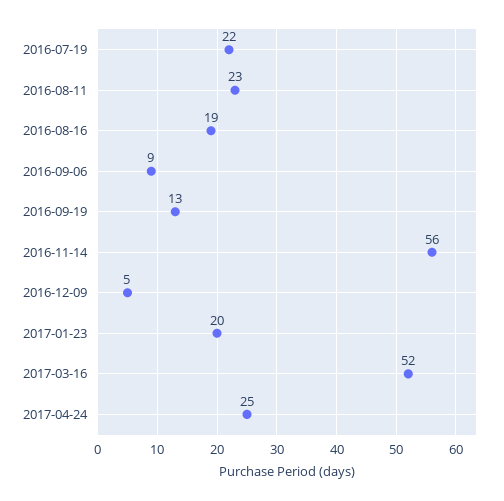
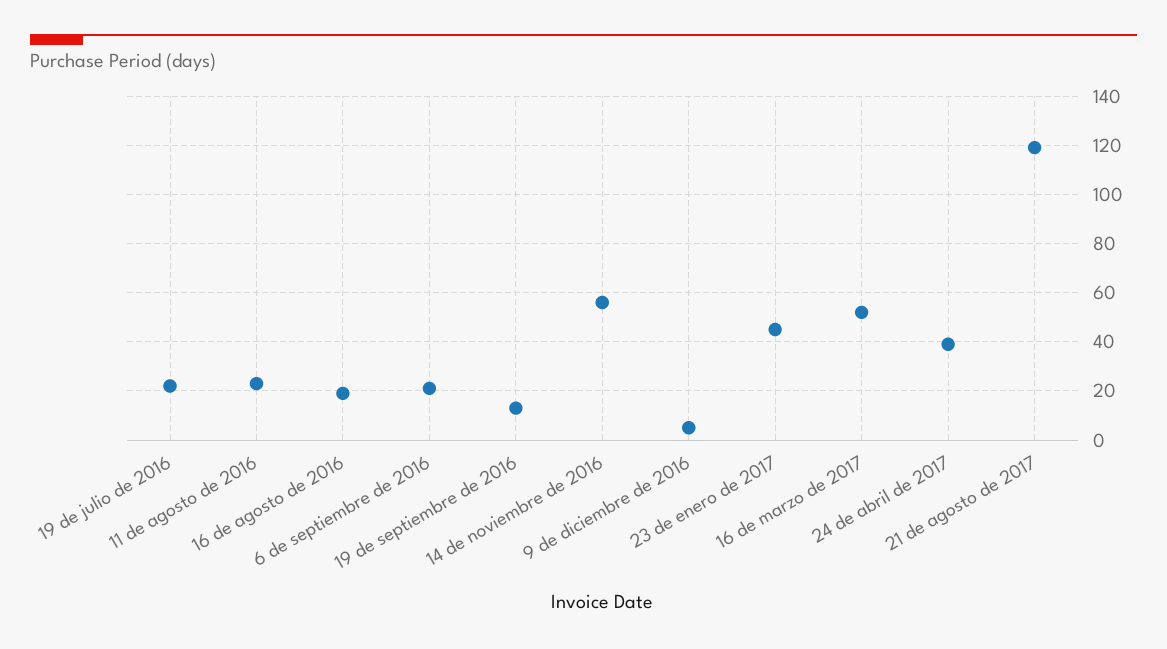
2016-09-06: 9 -> 20
2017-01-23: 20 -> 45
2017-04-24: 25 -> 40
21 de agosto de 2017: none -> 120

